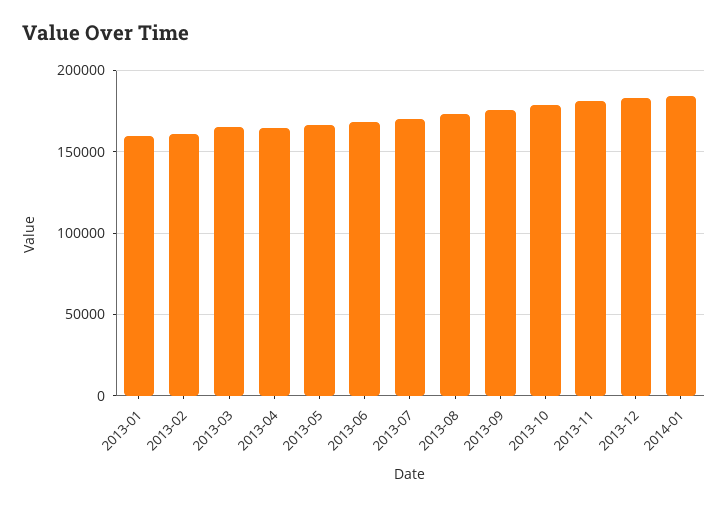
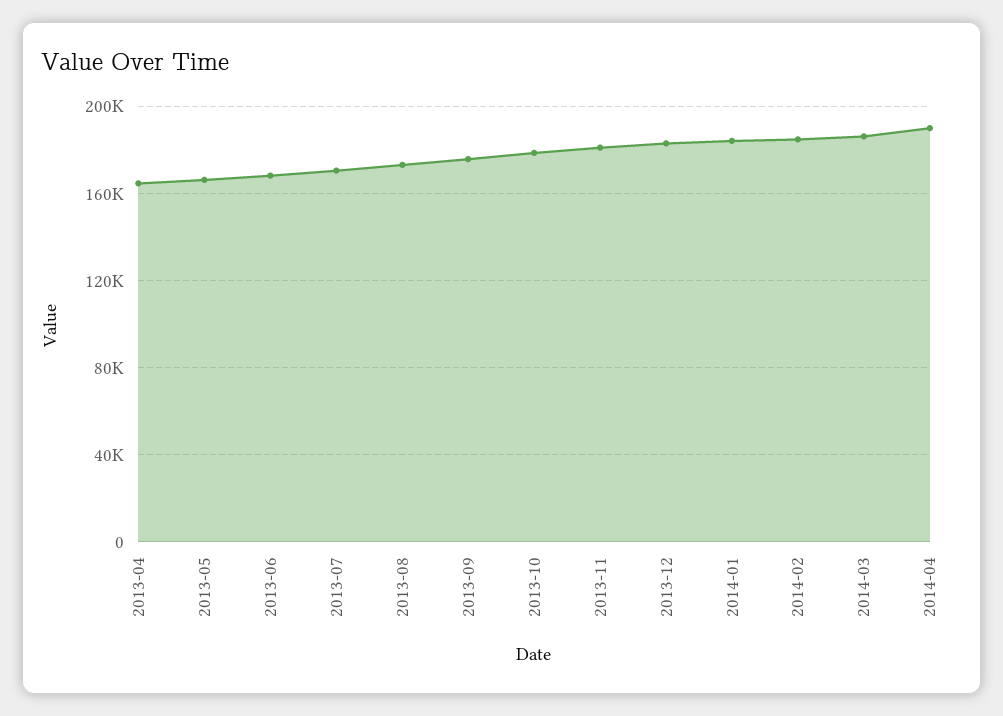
2013-01: 160000 -> none
2013-02: 160000 -> none
2013-03: 165000 -> none
2014-02: none -> 185000
2014-03: none -> 185000
2014-04: none -> 190000

